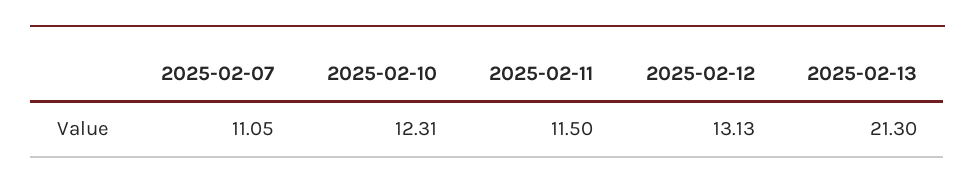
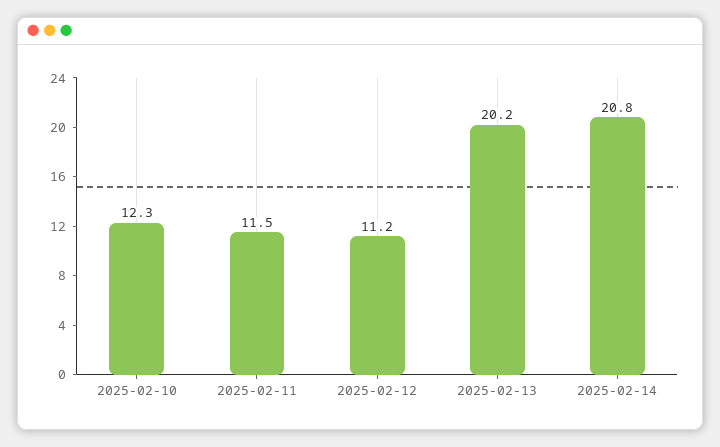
2025-02-07: 11.05 -> none
2025-02-12: 13.13 -> 11.2
2025-02-13: 21.3 -> 20.2
2025-02-14: none -> 20.8

